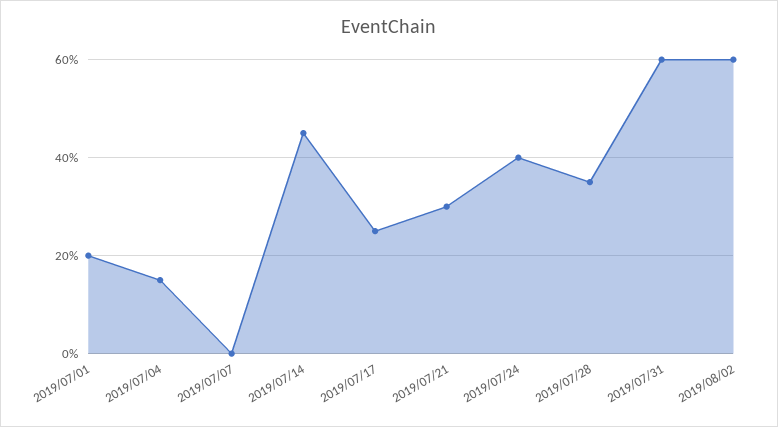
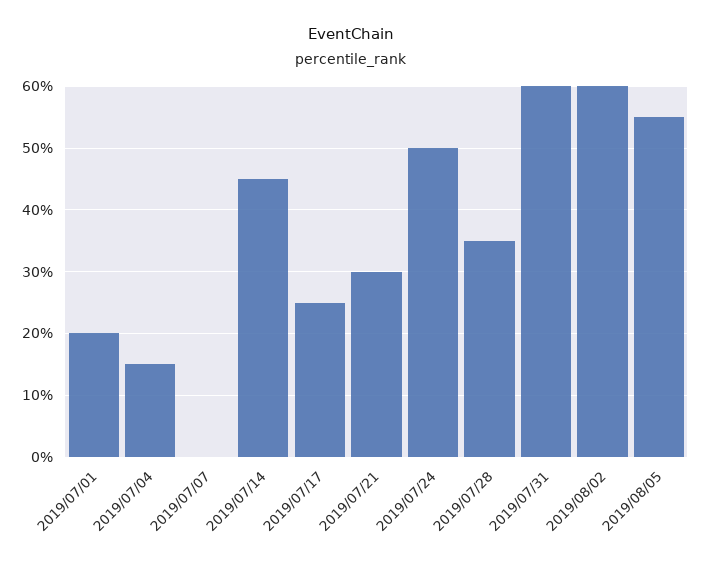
2019/07/24: 40 -> 50
2019/08/05: none -> 55

